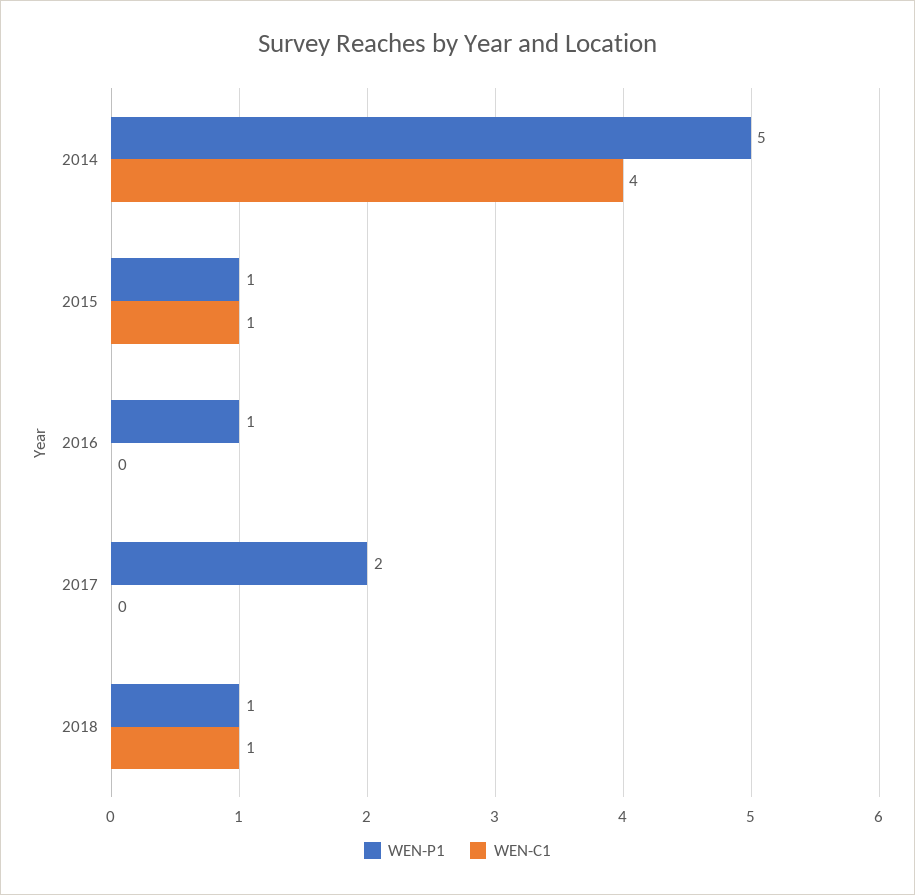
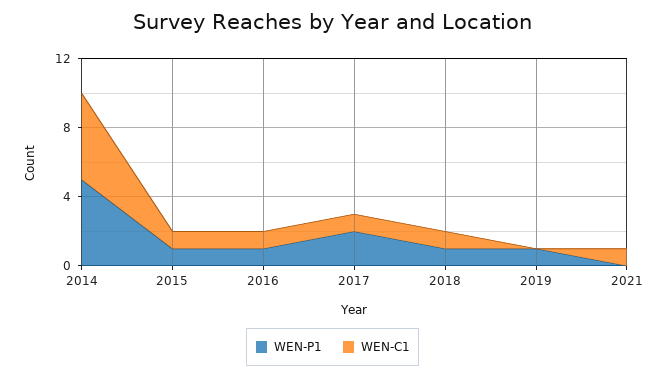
WEN-C1, 2014: 4 -> 5
WEN-C1, 2016: 0 -> 1
WEN-C1, 2017: 0 -> 1
WEN-P1, 2019: none -> 1
WEN-C1, 2019: none -> 0
WEN-P1, 2021: none -> 0
WEN-C1, 2021: none -> 1

